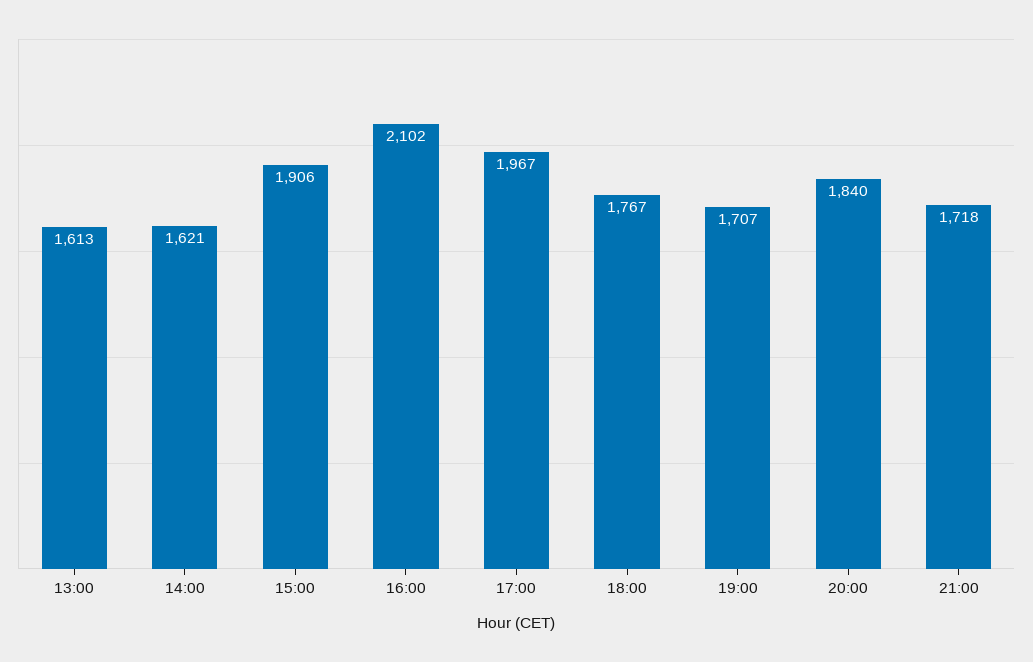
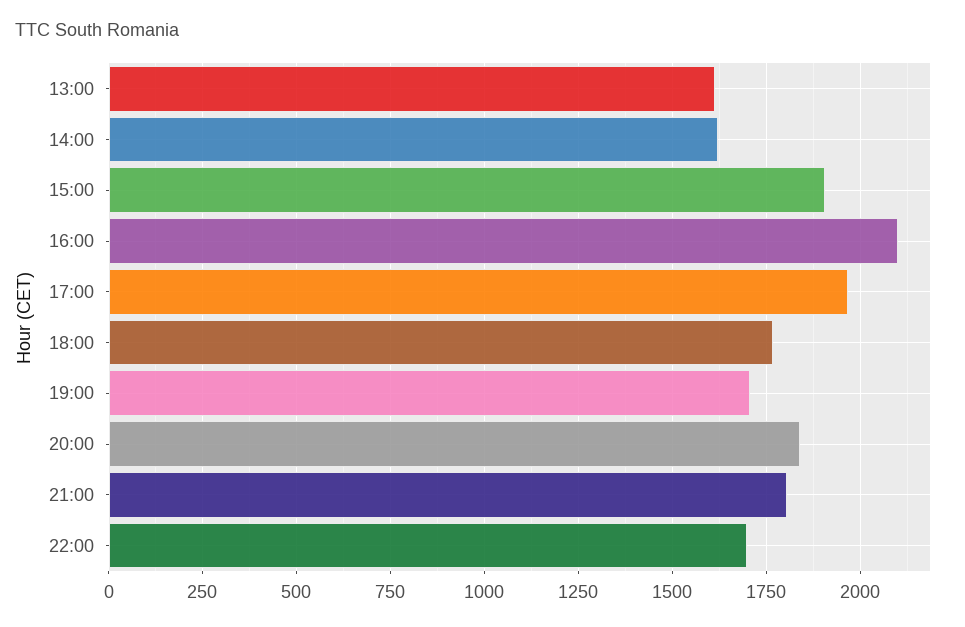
21:00: 1718 -> 1800
22:00: none -> 1700

